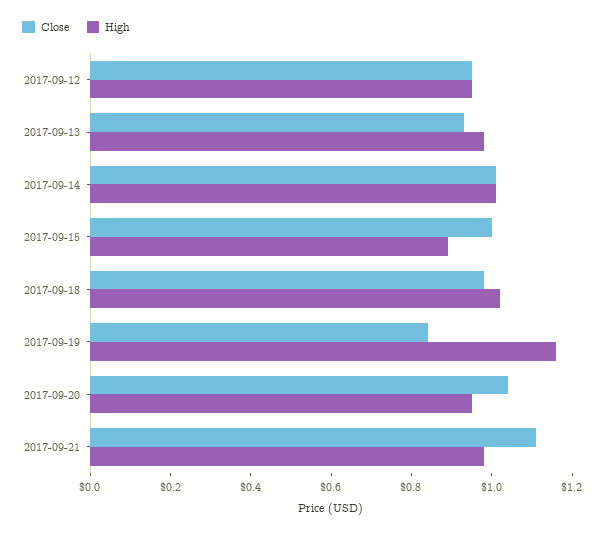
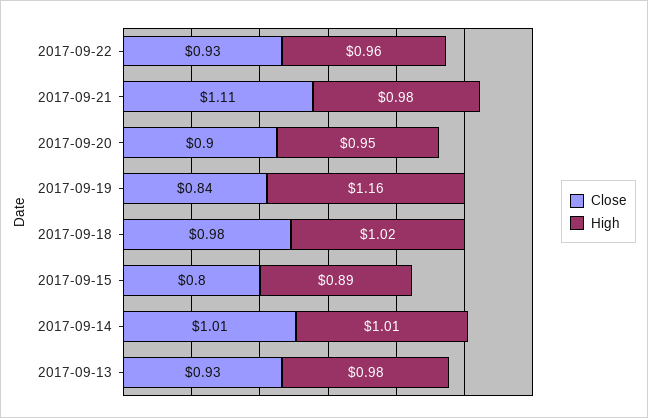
Close, 2017-09-12: 0.95 -> none
High, 2017-09-12: 0.95 -> none
Close, 2017-09-15: 1 -> 0.8
Close, 2017-09-20: 1.05 -> 0.9
Close, 2017-09-22: none -> 0.93
High, 2017-09-22: none -> 0.96

